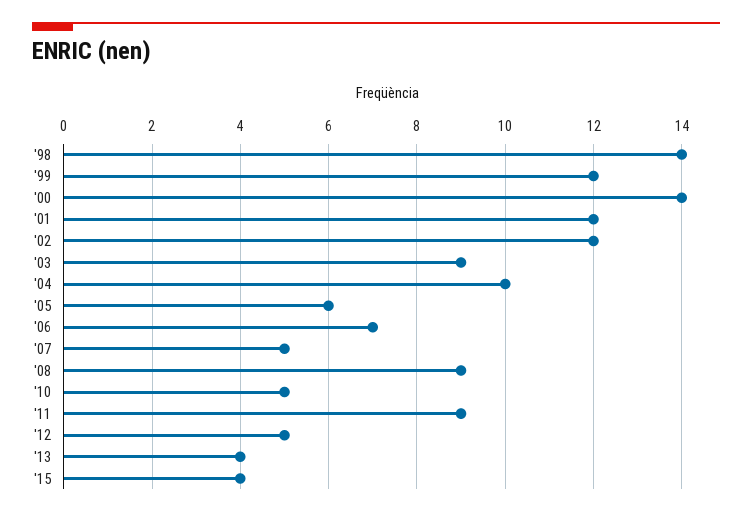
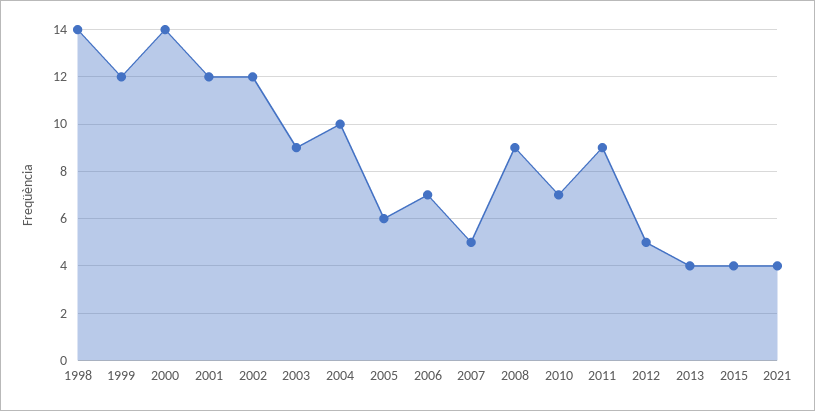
'10: 5 -> 7
2021: none -> 4

